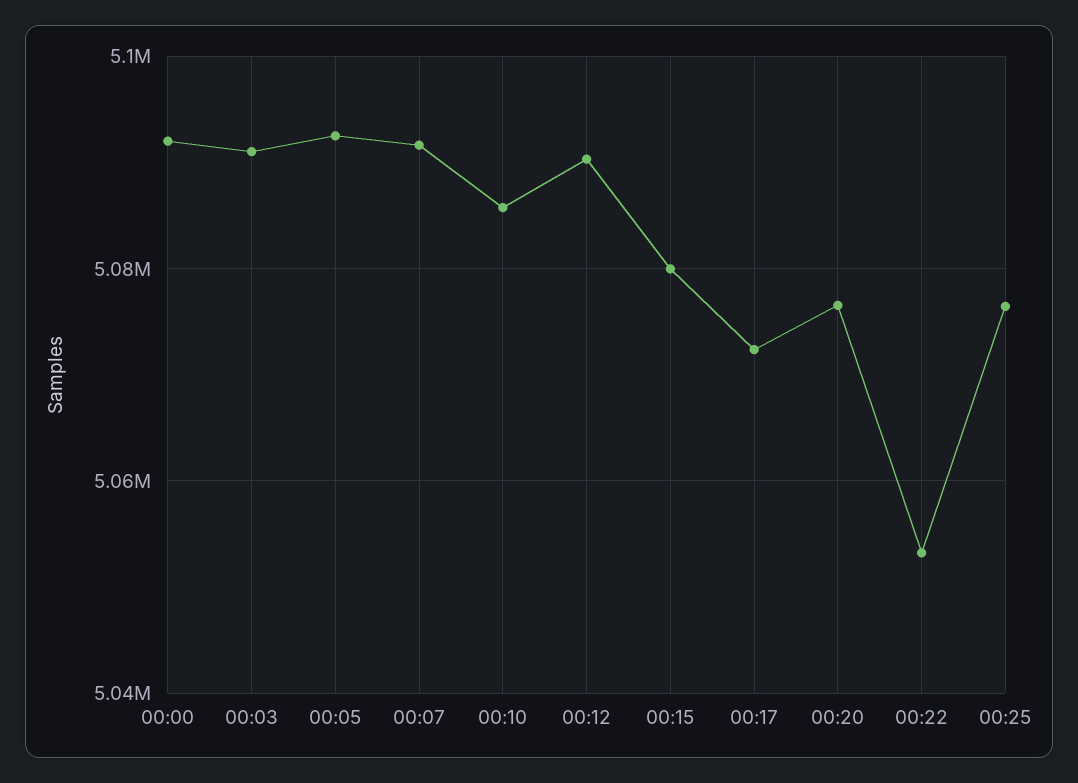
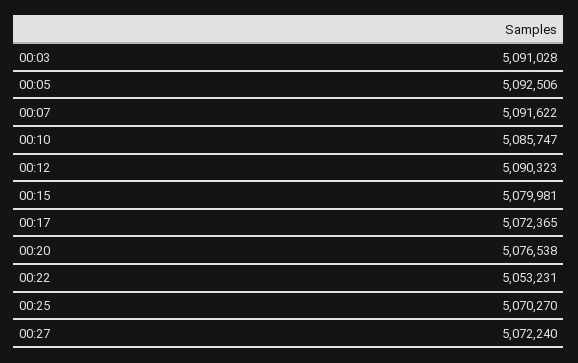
00:00: 5092000 -> none
00:25: 5076000 -> 5070270
00:27: none -> 5072240

